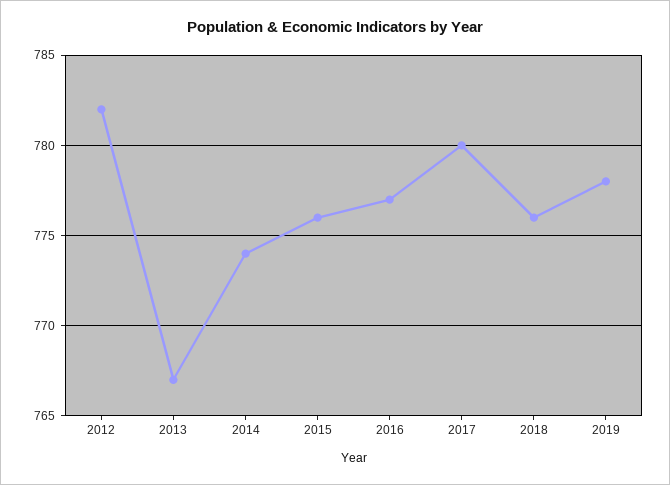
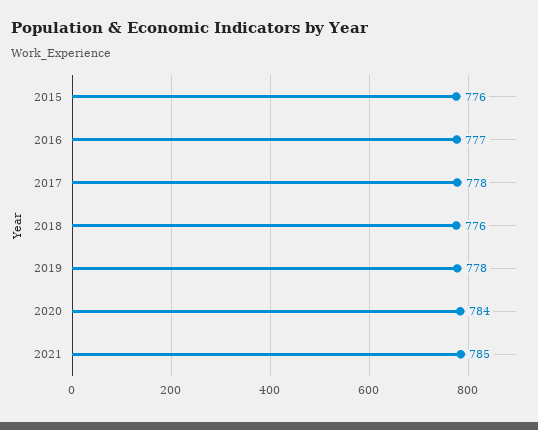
2012: 782 -> none
2013: 767 -> none
2014: 774 -> none
2017: 780 -> 778
2020: none -> 784
2021: none -> 785

